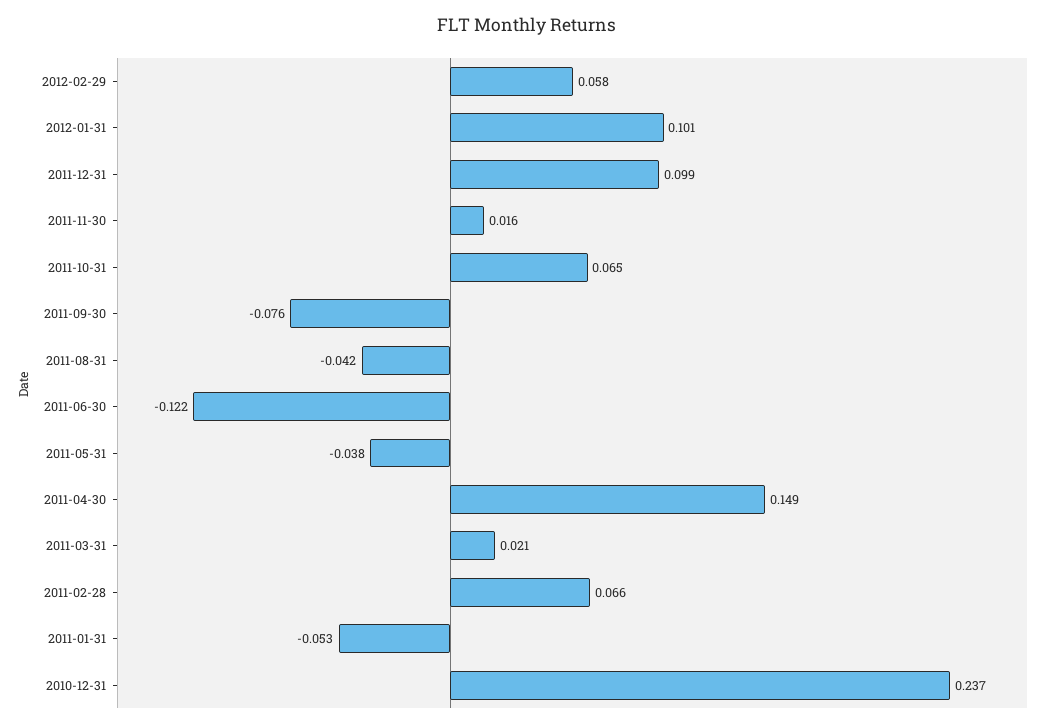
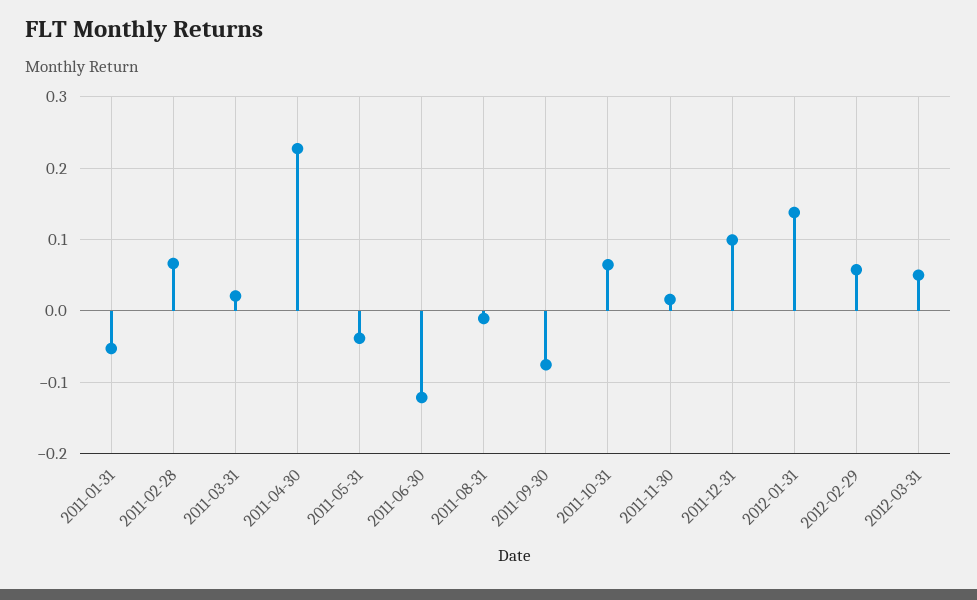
2012-01-31: 0.101 -> 0.14
2011-08-31: -0.042 -> -0.01
2011-04-30: 0.149 -> 0.23
2010-12-31: 0.237 -> none
2012-03-31: none -> 0.05

